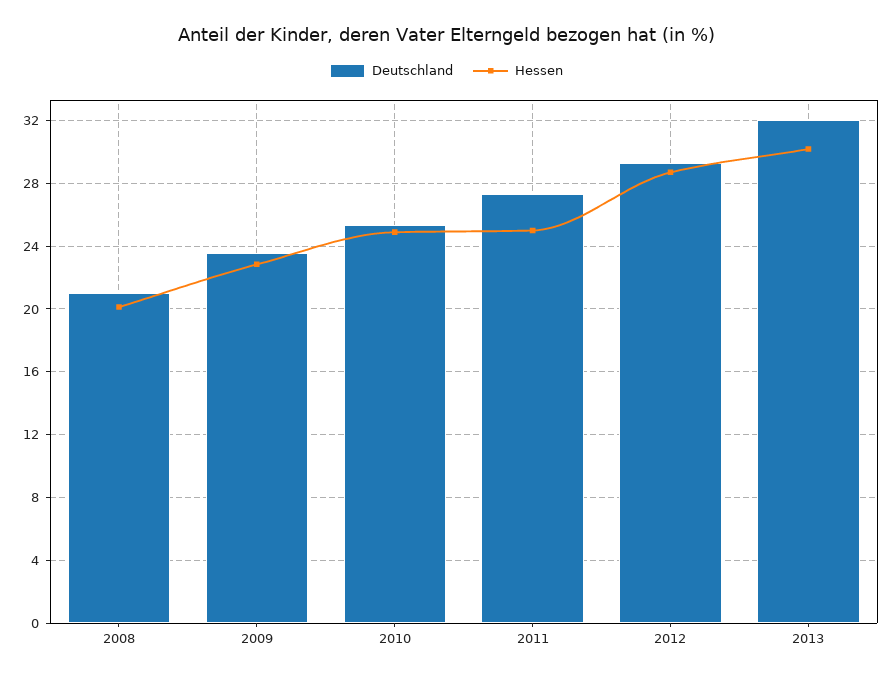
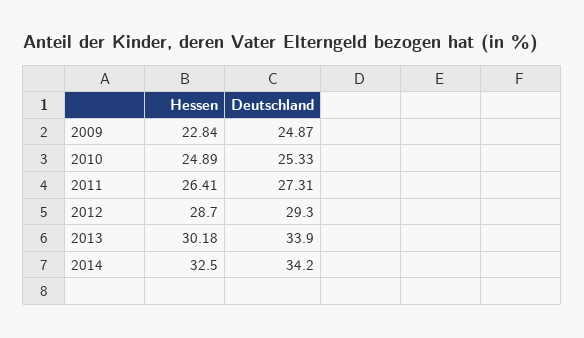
Deutschland, 2008: 21 -> none
Hessen, 2008: 20 -> none
Deutschland, 2009: 23.5 -> 24.87
Hessen, 2011: 25 -> 26.41
Deutschland, 2013: 32 -> 33.9
Hessen, 2014: none -> 32.5
Deutschland, 2014: none -> 34.2

